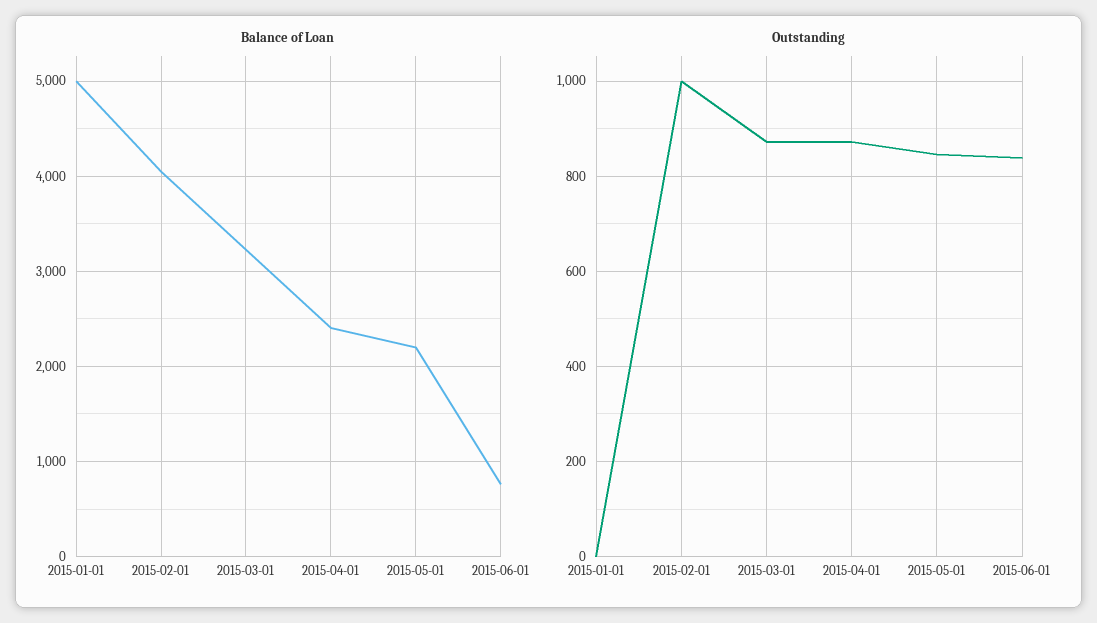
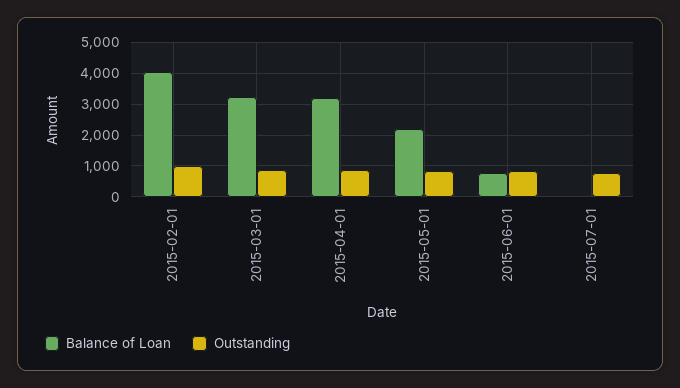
Balance of Loan, 2015-01-01: 5000 -> none
Balance of Loan, 2015-04-01: 2400 -> 3200
Outstanding, 2015-01-01: 0 -> none
Balance of Loan, 2015-07-01: none -> 0
Outstanding, 2015-07-01: none -> 800

